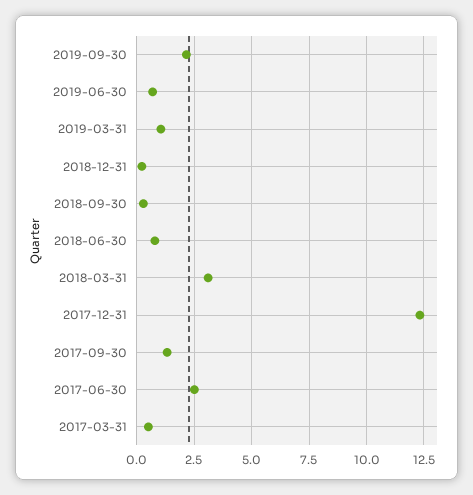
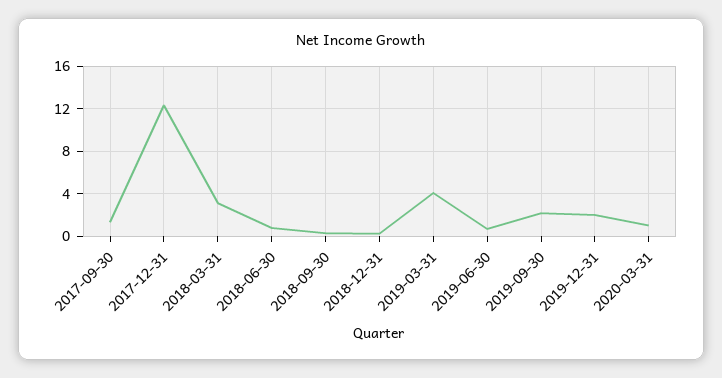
2019-03-31: 1 -> 4
2017-06-30: 2.5 -> none
2017-03-31: 0.5 -> none
2019-12-31: none -> 2
2020-03-31: none -> 1

